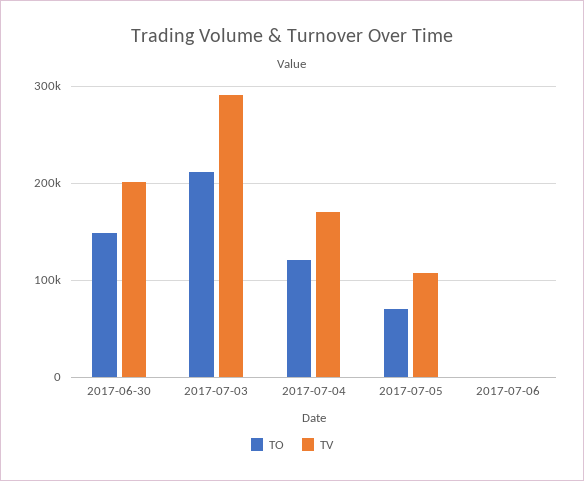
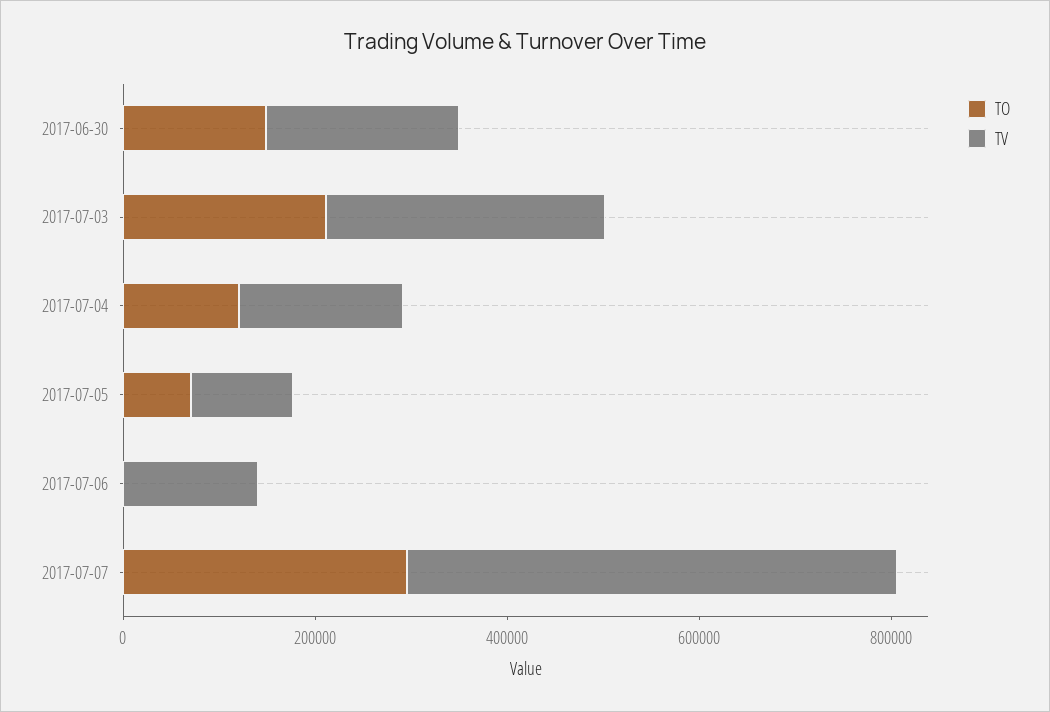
TV, 2017-07-06: 0 -> 150000
TO, 2017-07-07: none -> 300000
TV, 2017-07-07: none -> 500000

